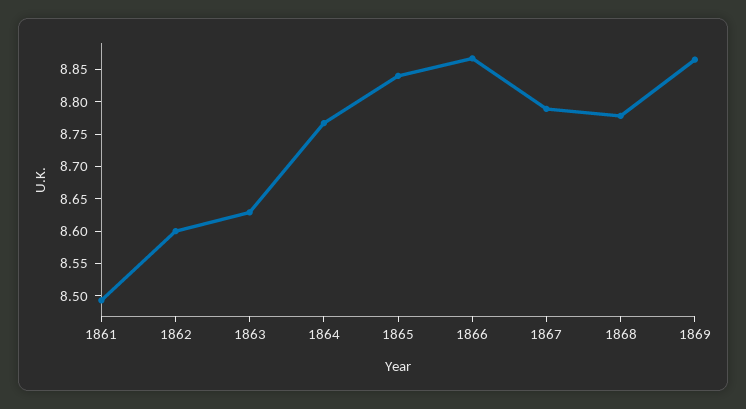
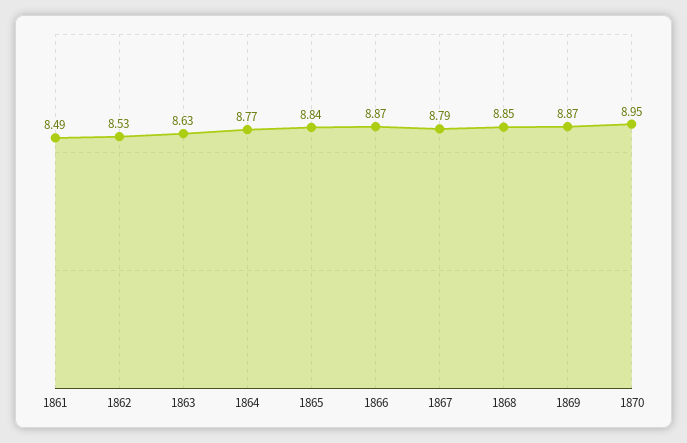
1862: 8.6 -> 8.53
1868: 8.775 -> 8.85
1870: none -> 8.95

